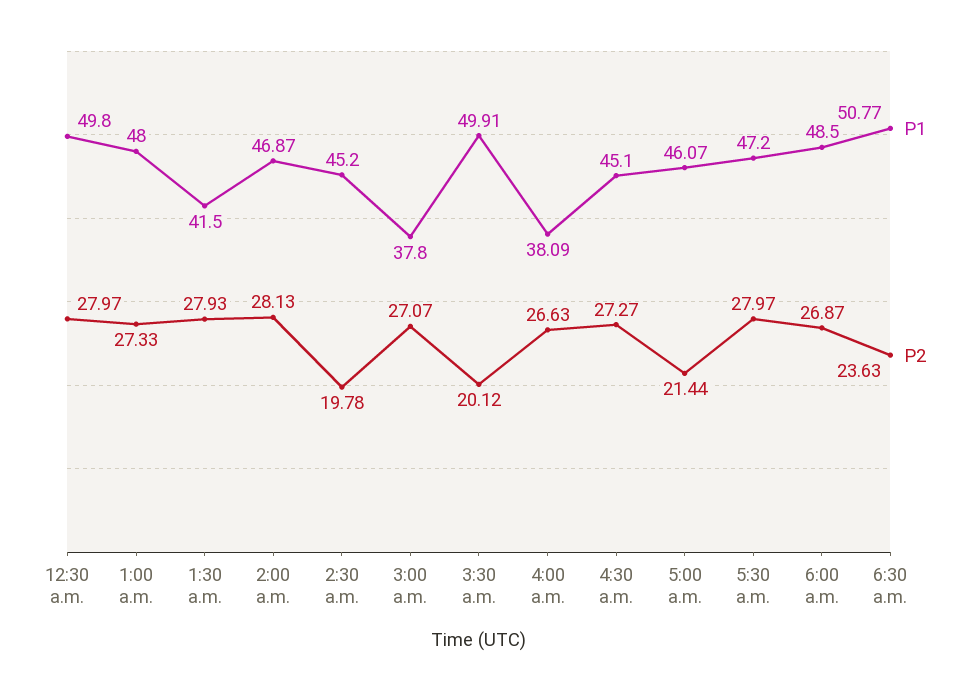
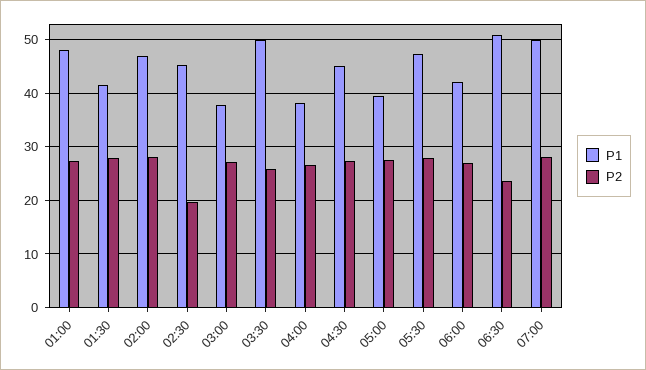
P1, 12:30 a.m.: 49.8 -> none
P2, 12:30 a.m.: 27.97 -> none
P2, 3:30 a.m.: 20.12 -> 26
P1, 5:00 a.m.: 46.07 -> 40
P2, 5:00 a.m.: 21.44 -> 28
P1, 6:00 a.m.: 48.5 -> 42
P1, 07:00: none -> 50
P2, 07:00: none -> 28

